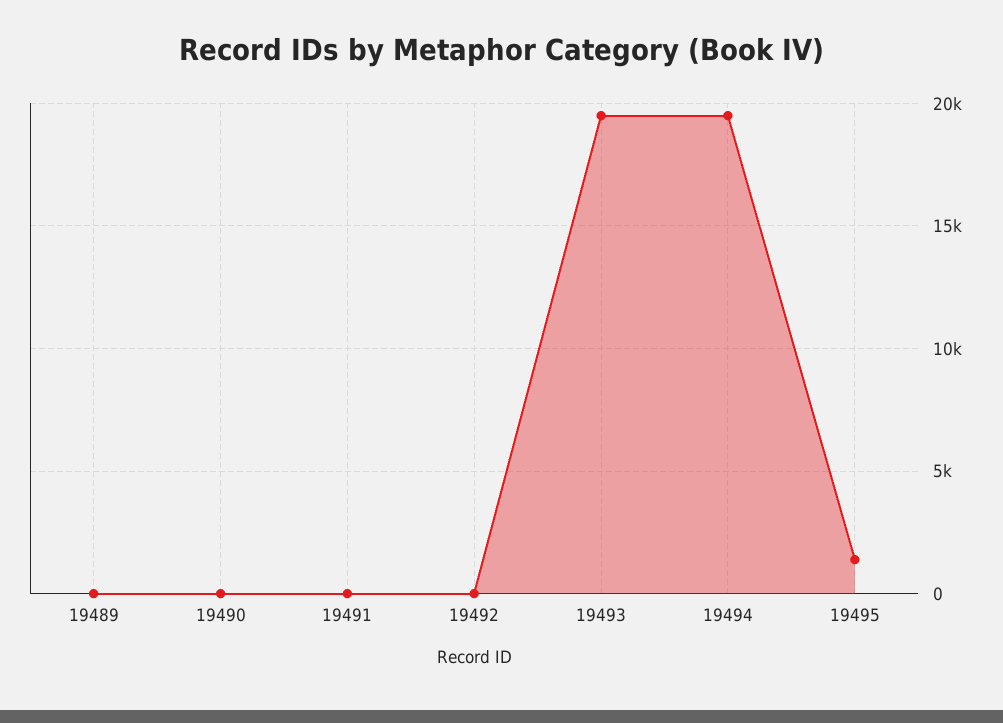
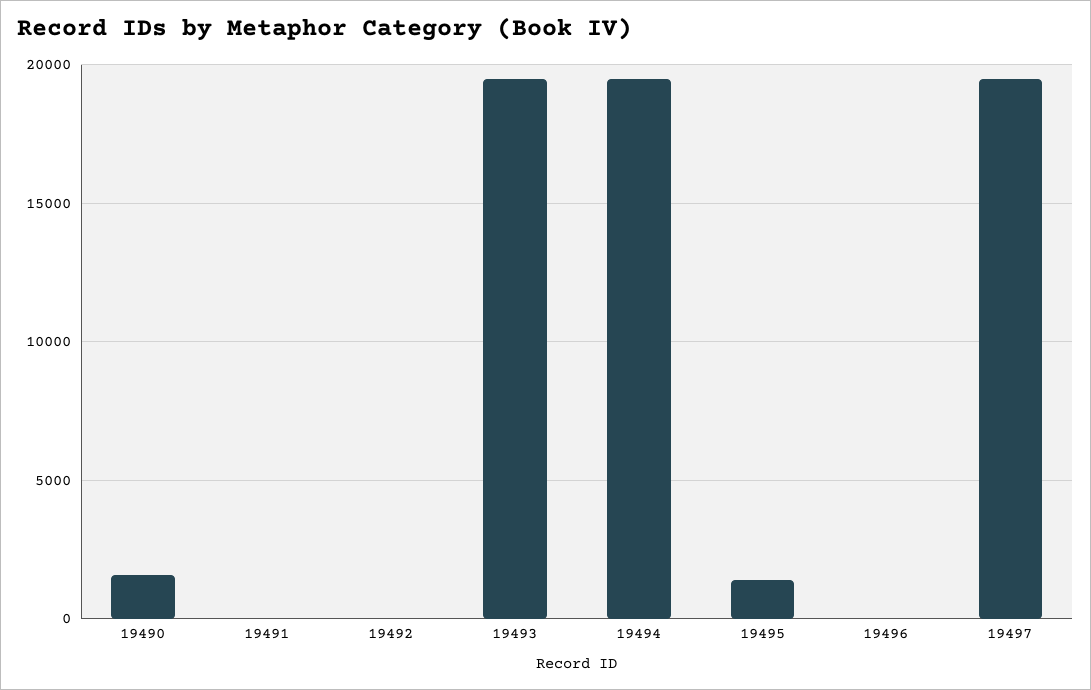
19489: 0 -> none
19490: 0 -> 1500
19496: none -> 0
19497: none -> 19500

